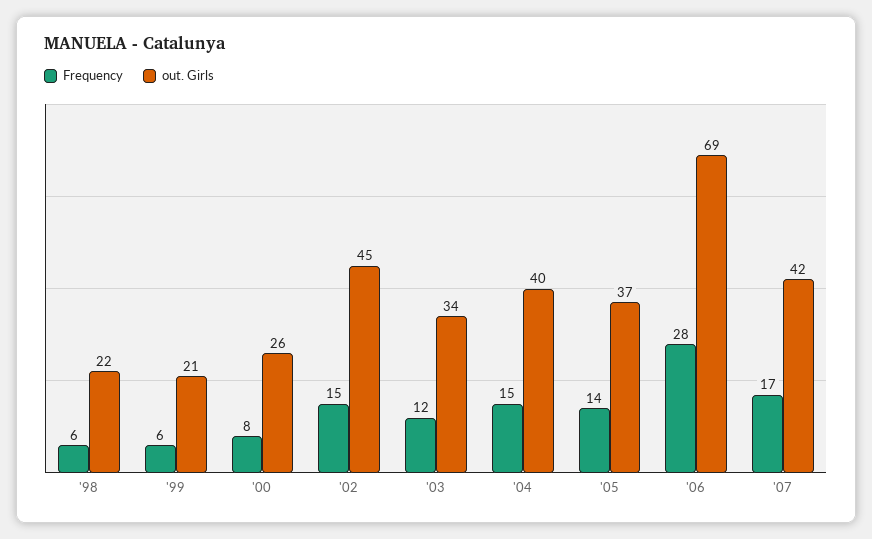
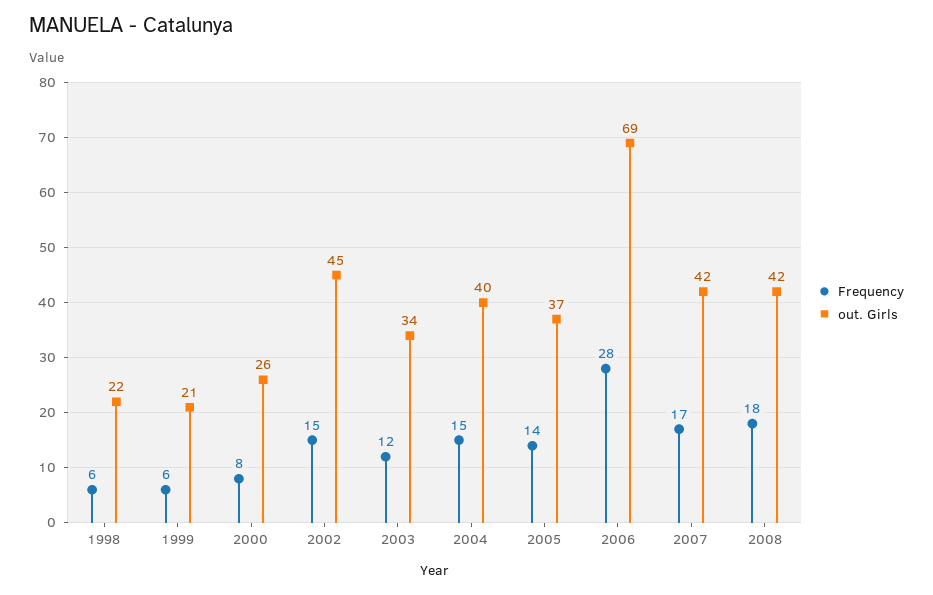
Frequency, 2008: none -> 18
out. Girls, 2008: none -> 42

